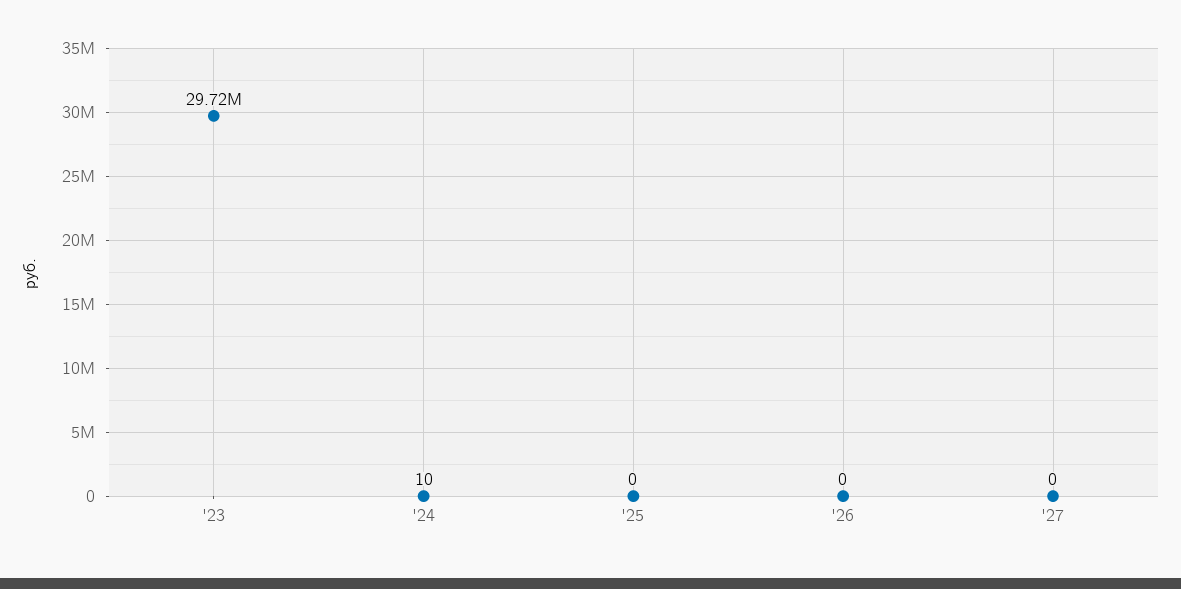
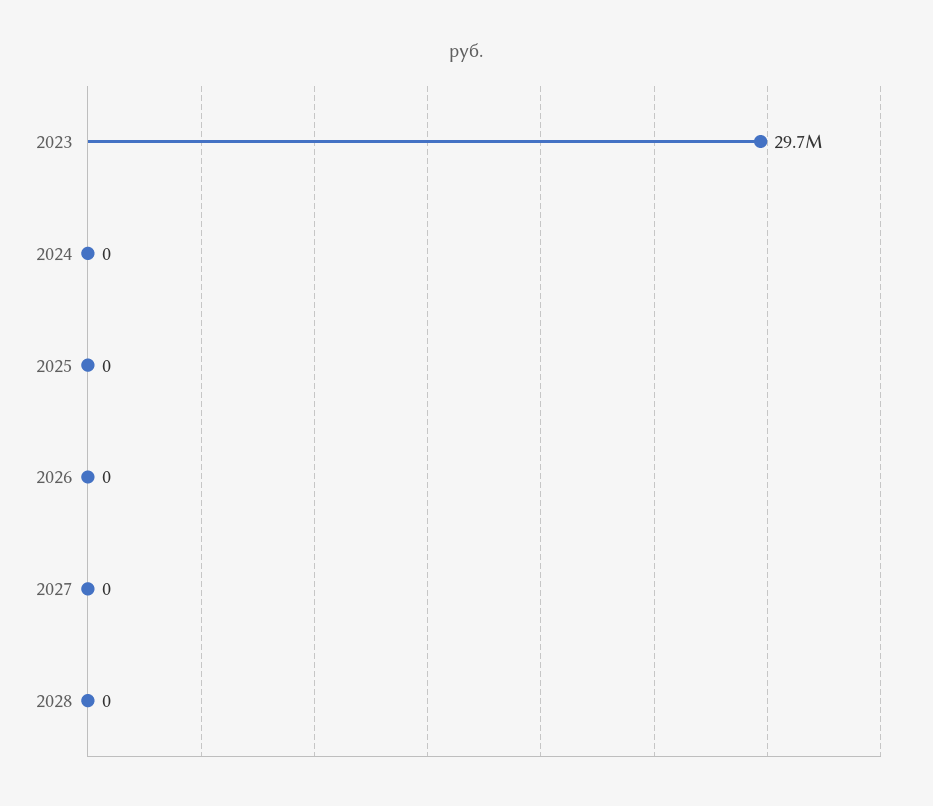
'24: 10 -> 0
2028: none -> 0

